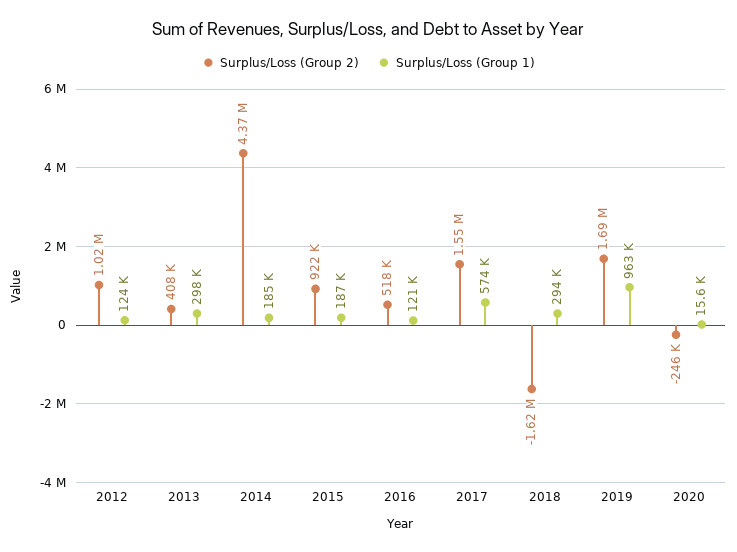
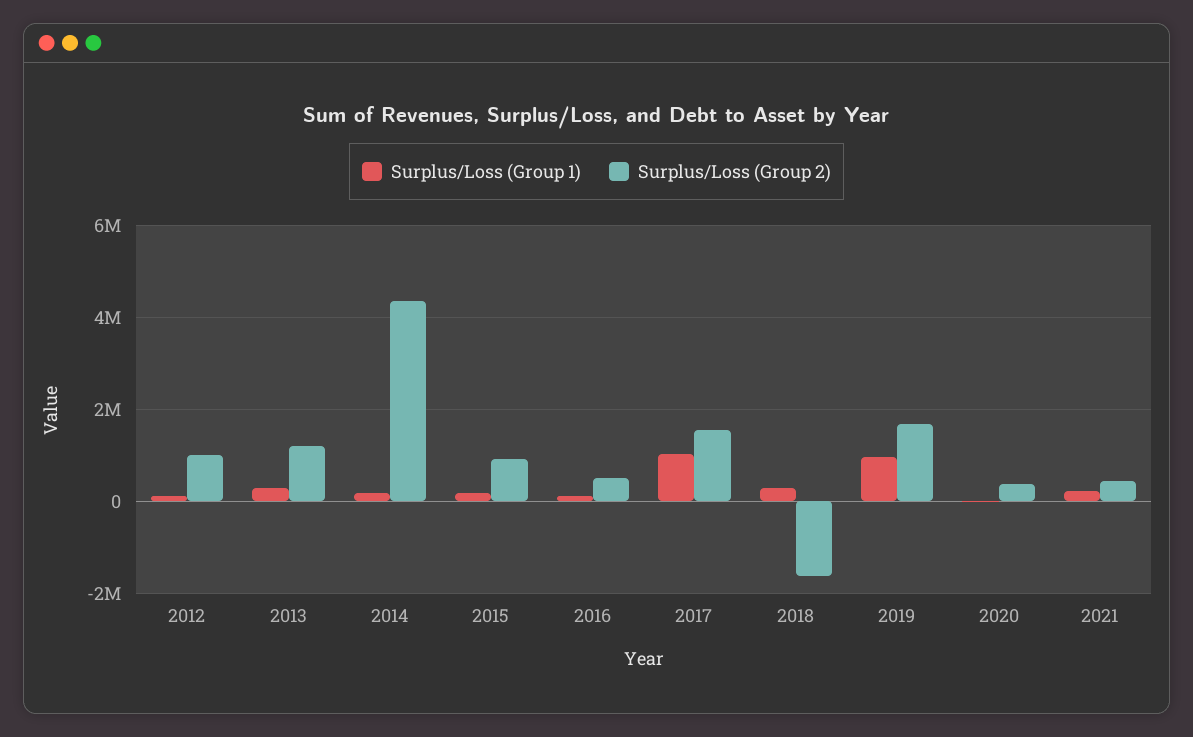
Surplus/Loss (Group 2), 2013: 408000 -> 1200000
Surplus/Loss (Group 1), 2017: 574000 -> 1000000
Surplus/Loss (Group 2), 2020: -246000 -> 400000
Surplus/Loss (Group 1), 2021: none -> 200000
Surplus/Loss (Group 2), 2021: none -> 400000

